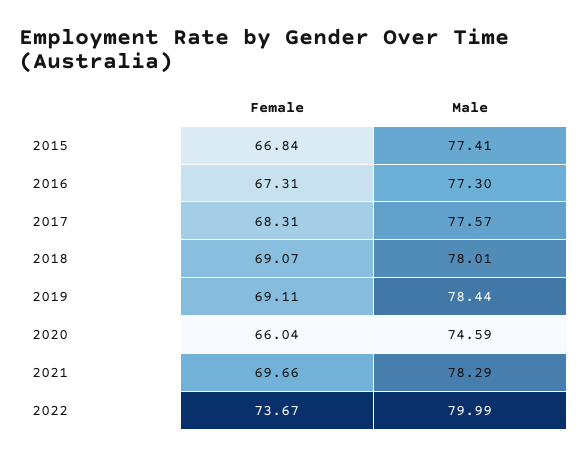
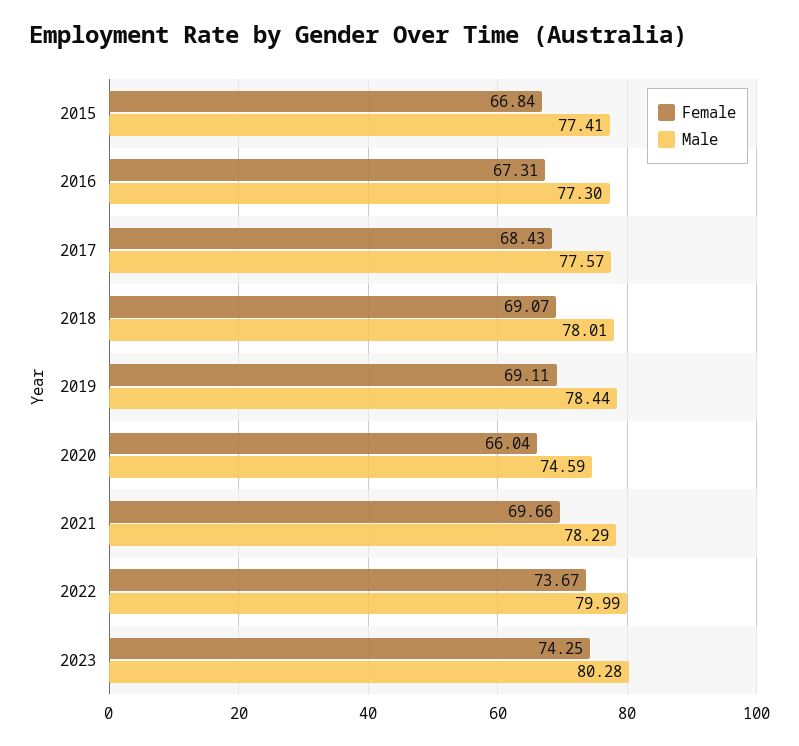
Female, 2017: 68.31 -> 68.43
Female, 2023: none -> 74.25
Male, 2023: none -> 80.28

